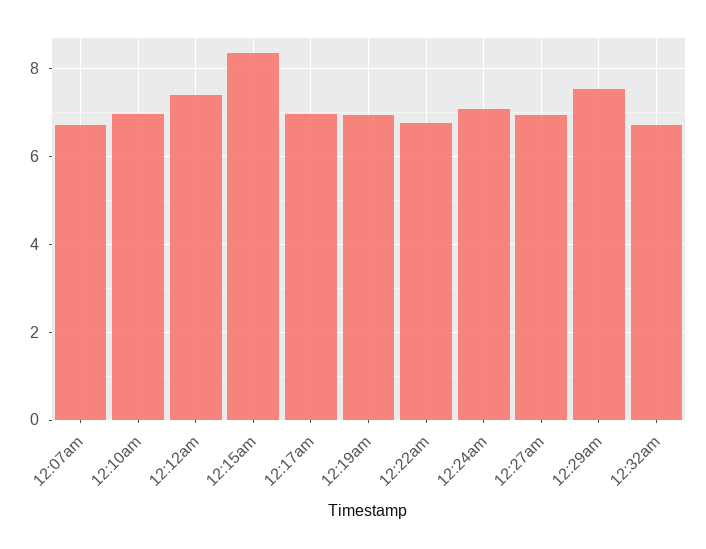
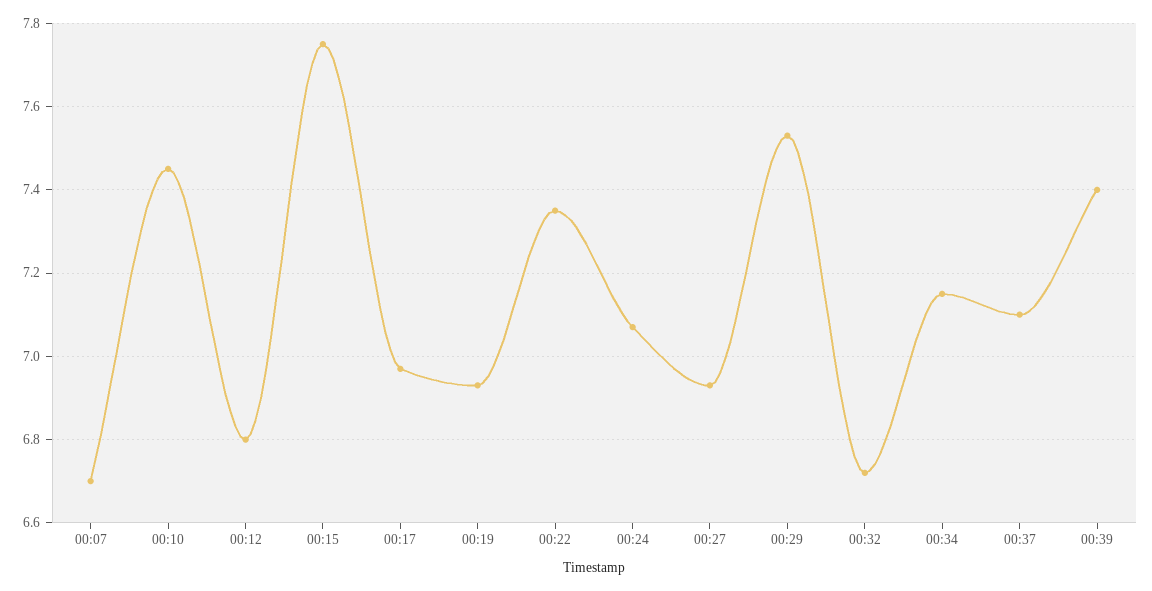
12:10am: 7 -> 7.45
12:12am: 7.4 -> 6.8
12:15am: 8.4 -> 7.75
12:22am: 6.8 -> 7.35
00:34: none -> 7.15
00:37: none -> 7.1
00:39: none -> 7.4

